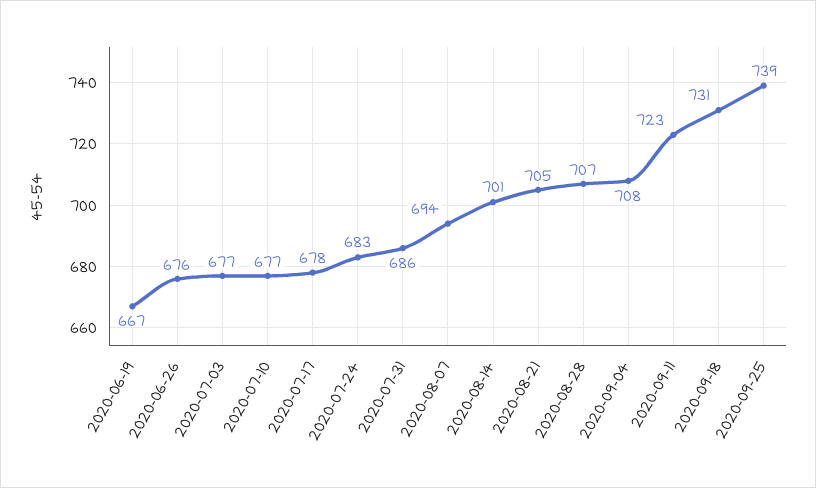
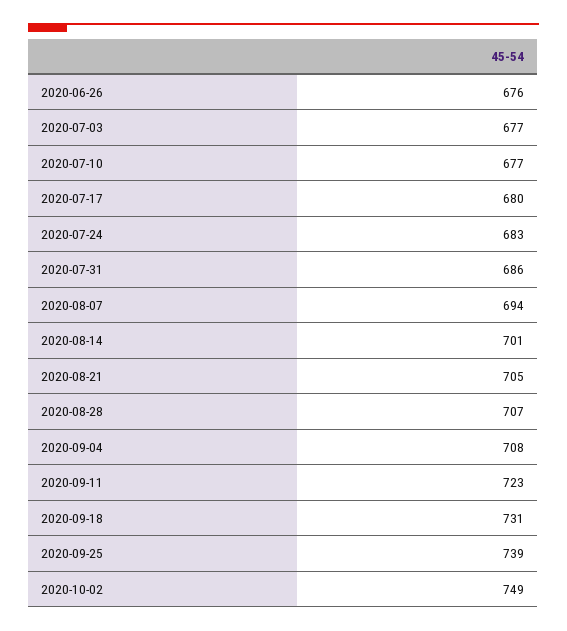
2020-06-19: 667 -> none
2020-07-17: 678 -> 680
2020-10-02: none -> 749

